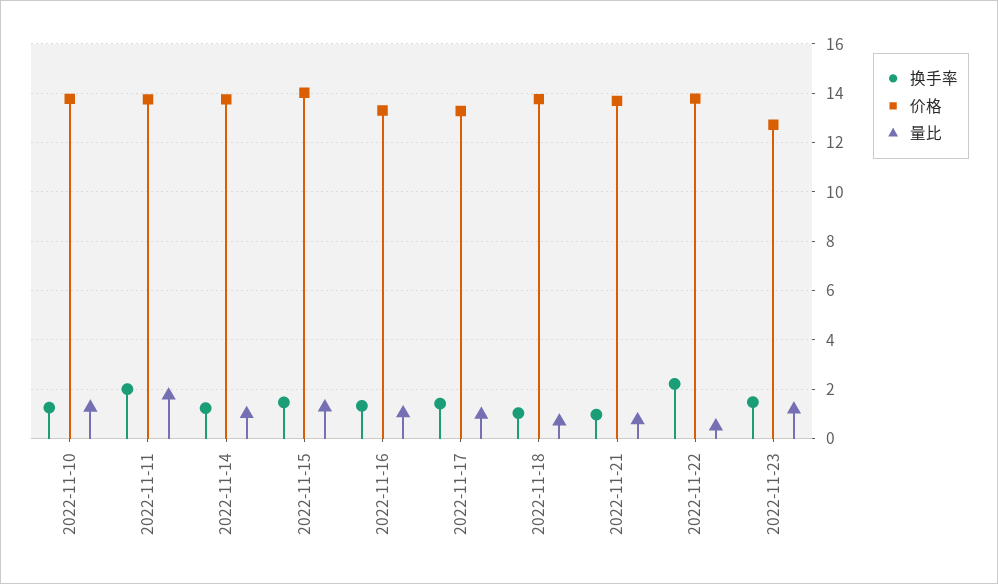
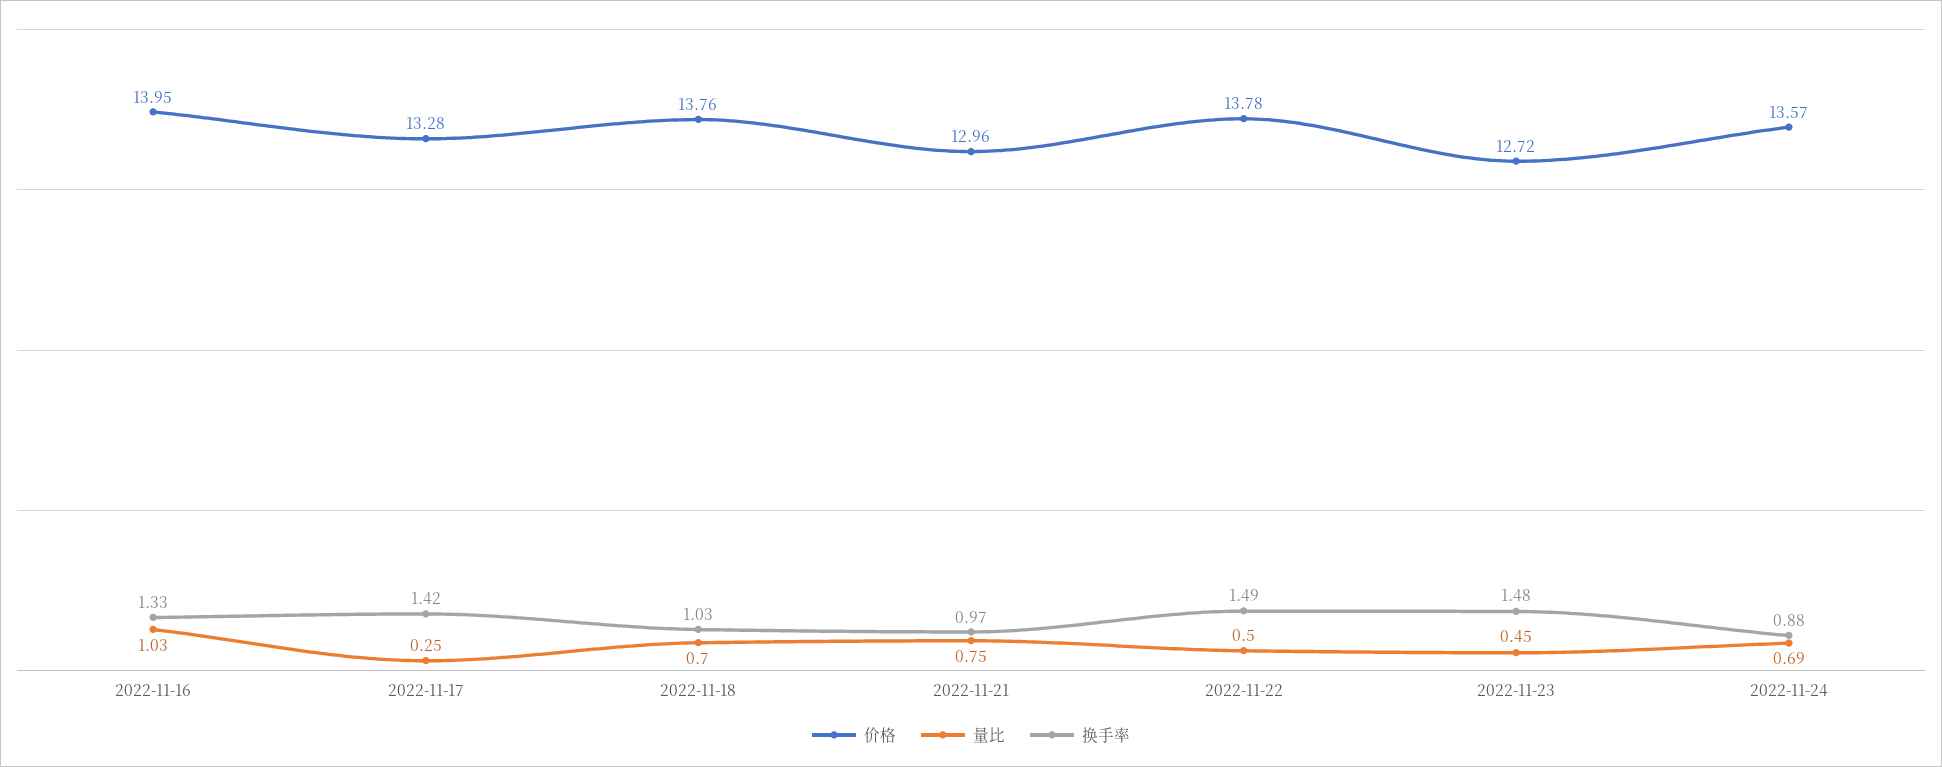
换手率, 2022-11-10: 1.25 -> none
价格, 2022-11-10: 13.75 -> none
量比, 2022-11-10: 1.25 -> none
换手率, 2022-11-11: 2 -> none
价格, 2022-11-11: 13.75 -> none
量比, 2022-11-11: 1.75 -> none
换手率, 2022-11-14: 1.25 -> none
价格, 2022-11-14: 13.75 -> none
量比, 2022-11-14: 1 -> none
换手率, 2022-11-15: 1.5 -> none
价格, 2022-11-15: 14 -> none
量比, 2022-11-15: 1.25 -> none
价格, 2022-11-16: 13.25 -> 13.95
量比, 2022-11-17: 1 -> 0.25
价格, 2022-11-21: 13.75 -> 12.96
换手率, 2022-11-22: 2.25 -> 1.49
量比, 2022-11-23: 1.25 -> 0.45
价格, 2022-11-24: none -> 13.57
量比, 2022-11-24: none -> 0.69
换手率, 2022-11-24: none -> 0.88

